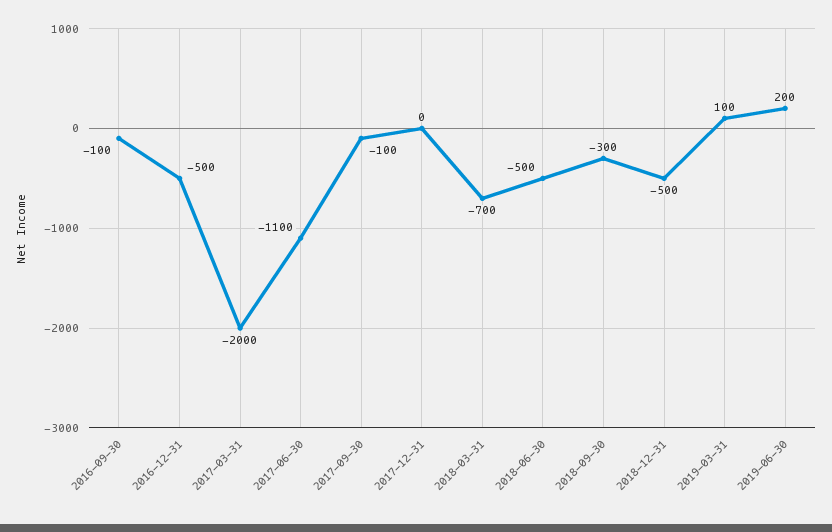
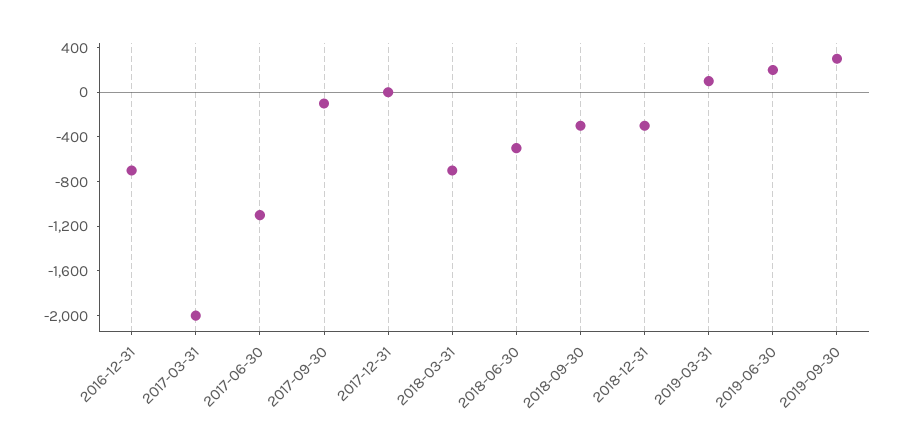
2016-09-30: -100 -> none
2016-12-31: -500 -> -700
2018-12-31: -500 -> -300
2019-09-30: none -> 300

